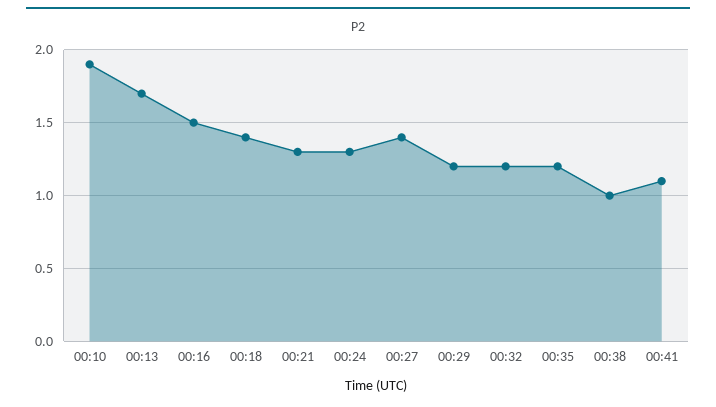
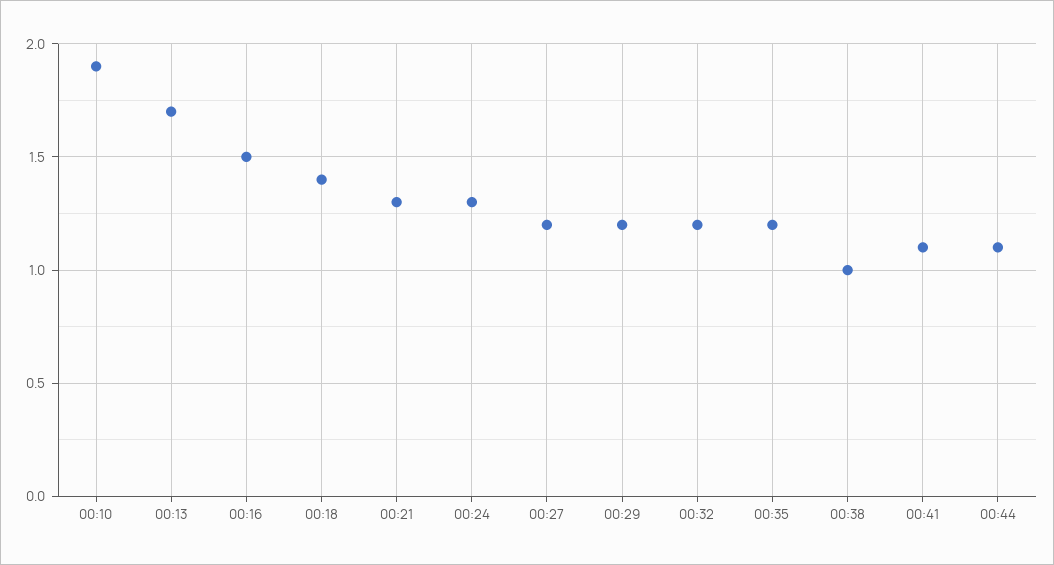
00:27: 1.4 -> 1.2
00:44: none -> 1.1

